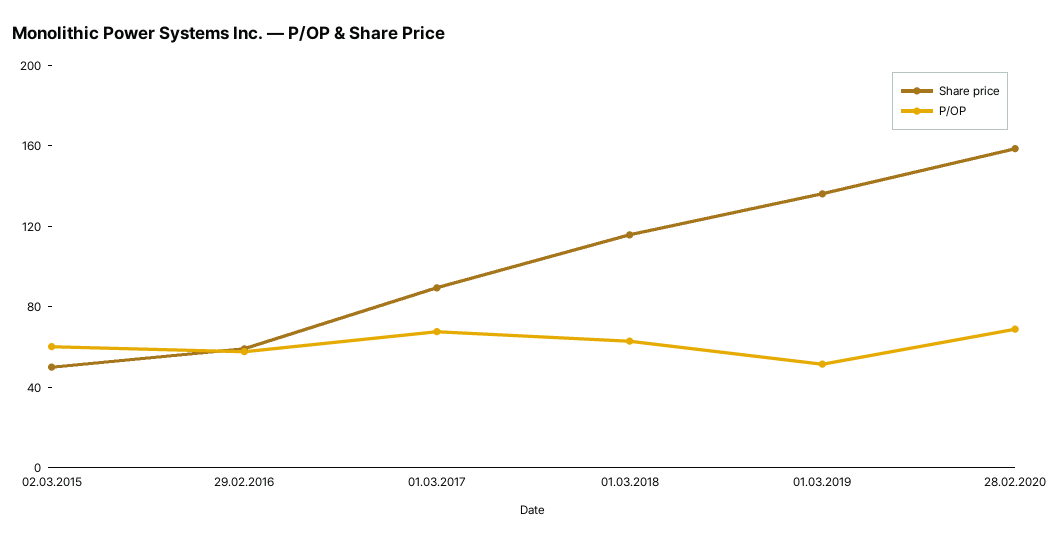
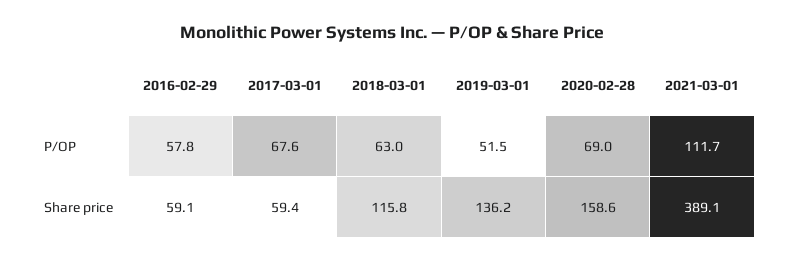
Share price, 02.03.2015: 50 -> none
P/OP, 02.03.2015: 60 -> none
Share price, 01.03.2017: 90 -> 59.4
P/OP, 2021-03-01: none -> 111.7
Share price, 2021-03-01: none -> 389.1

